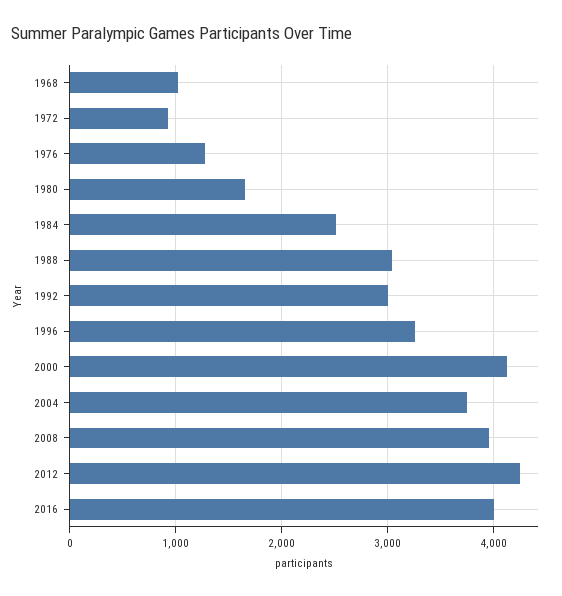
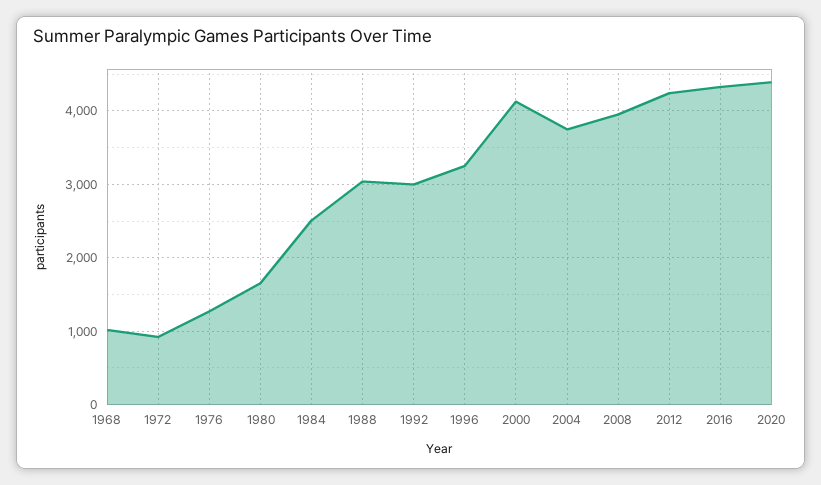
2016: 4000 -> 4300
2020: none -> 4400

